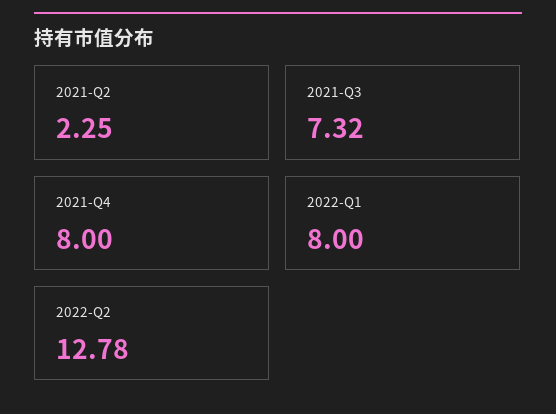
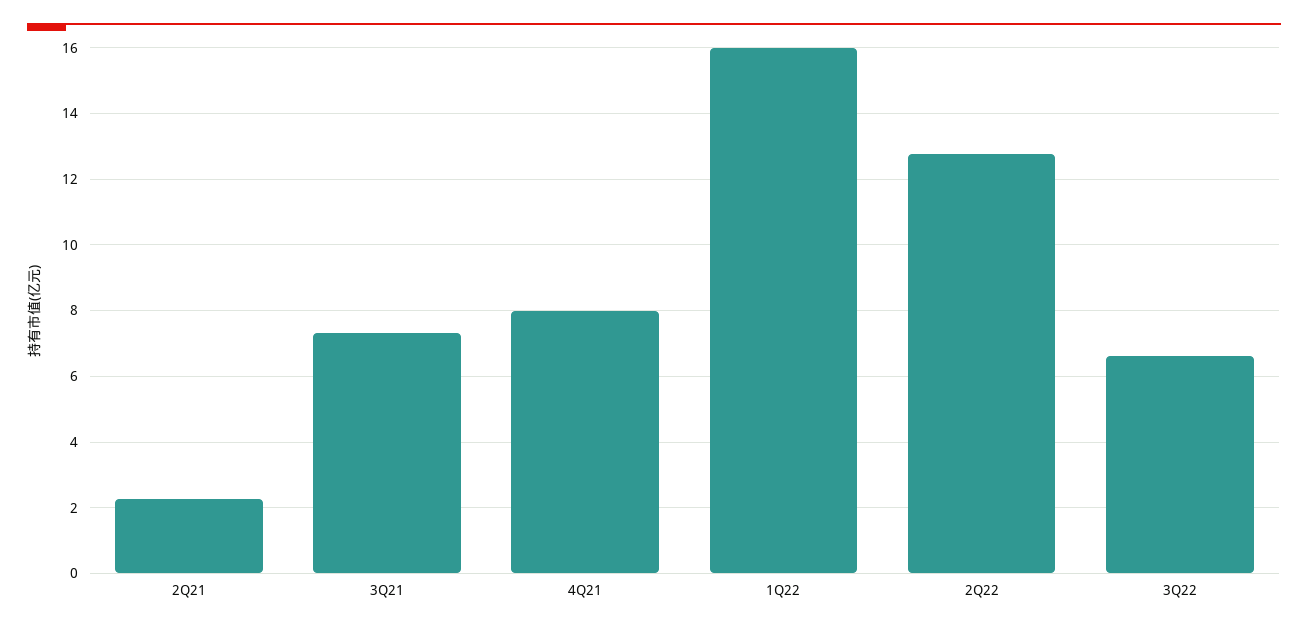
2022-Q1: 8 -> 16
3Q22: none -> 6.6

